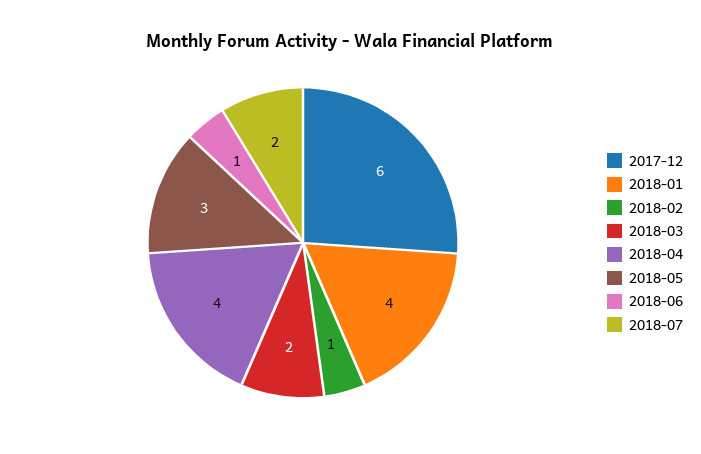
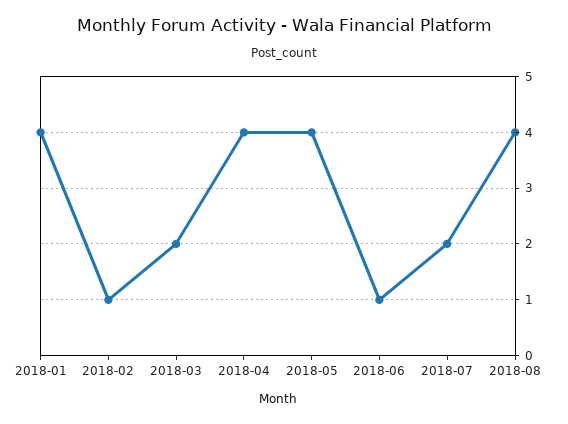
2017-12: 6 -> none
2018-05: 3 -> 4
2018-08: none -> 4

